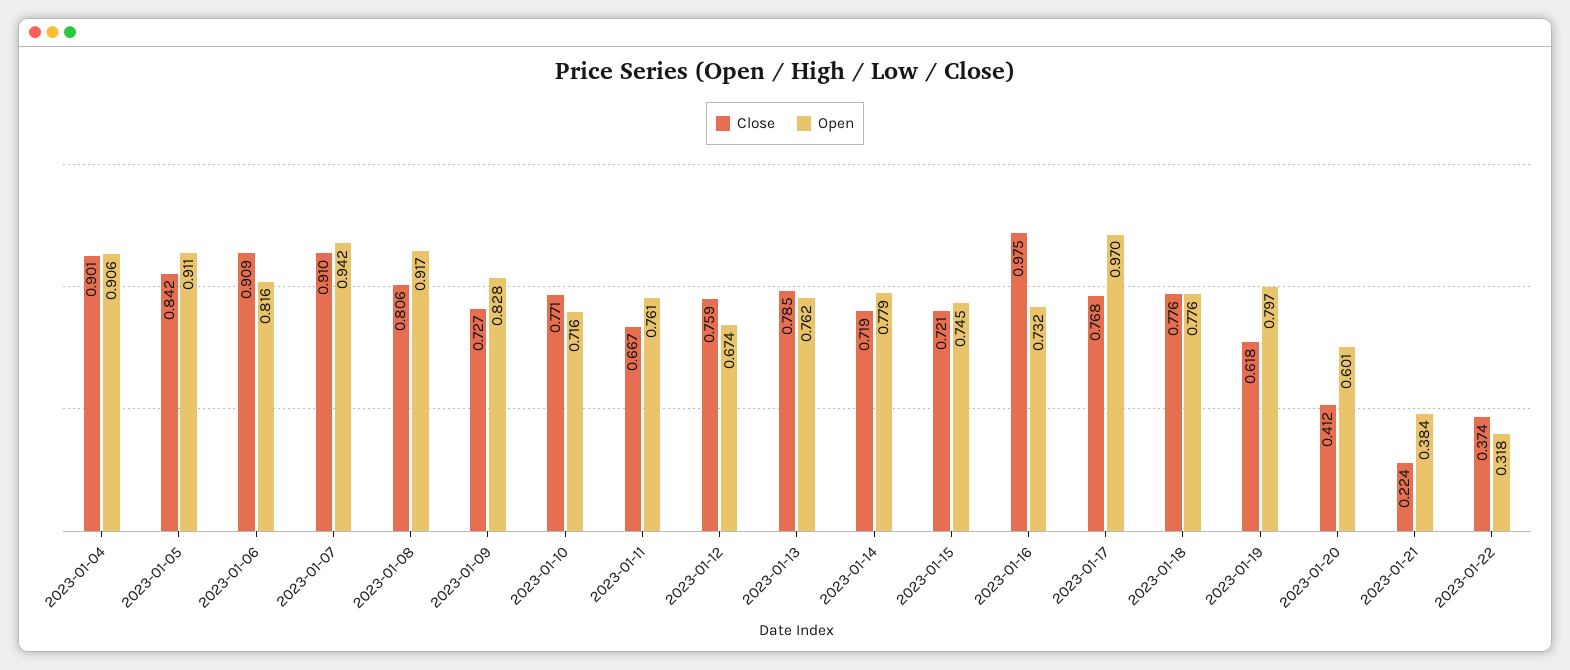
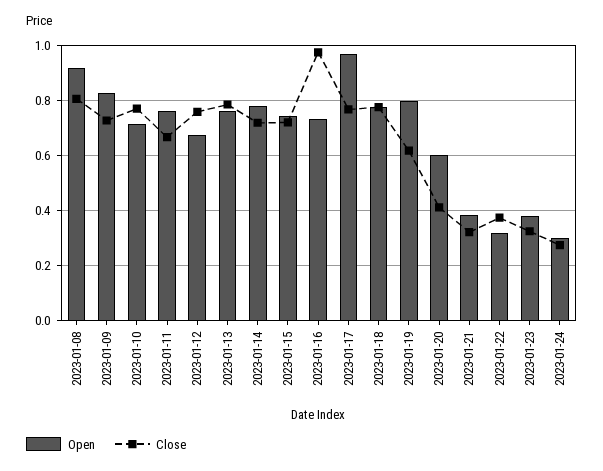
Close, 2023-01-04: 0.901 -> none
Open, 2023-01-04: 0.906 -> none
Close, 2023-01-05: 0.842 -> none
Open, 2023-01-05: 0.911 -> none
Close, 2023-01-06: 0.909 -> none
Open, 2023-01-06: 0.816 -> none
Close, 2023-01-07: 0.91 -> none
Open, 2023-01-07: 0.942 -> none
Close, 2023-01-21: 0.224 -> 0.325
Open, 2023-01-23: none -> 0.375
Close, 2023-01-23: none -> 0.325
Open, 2023-01-24: none -> 0.3
Close, 2023-01-24: none -> 0.275

